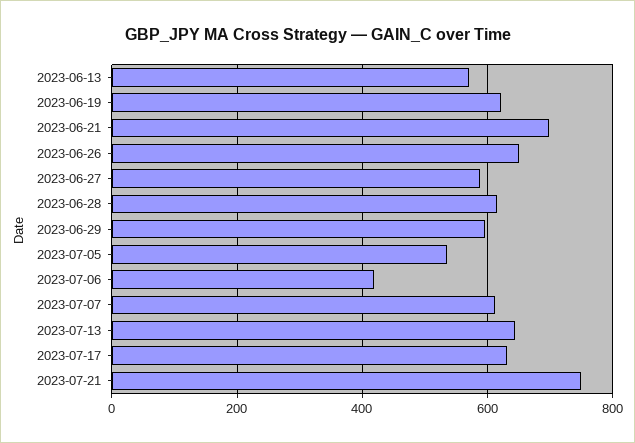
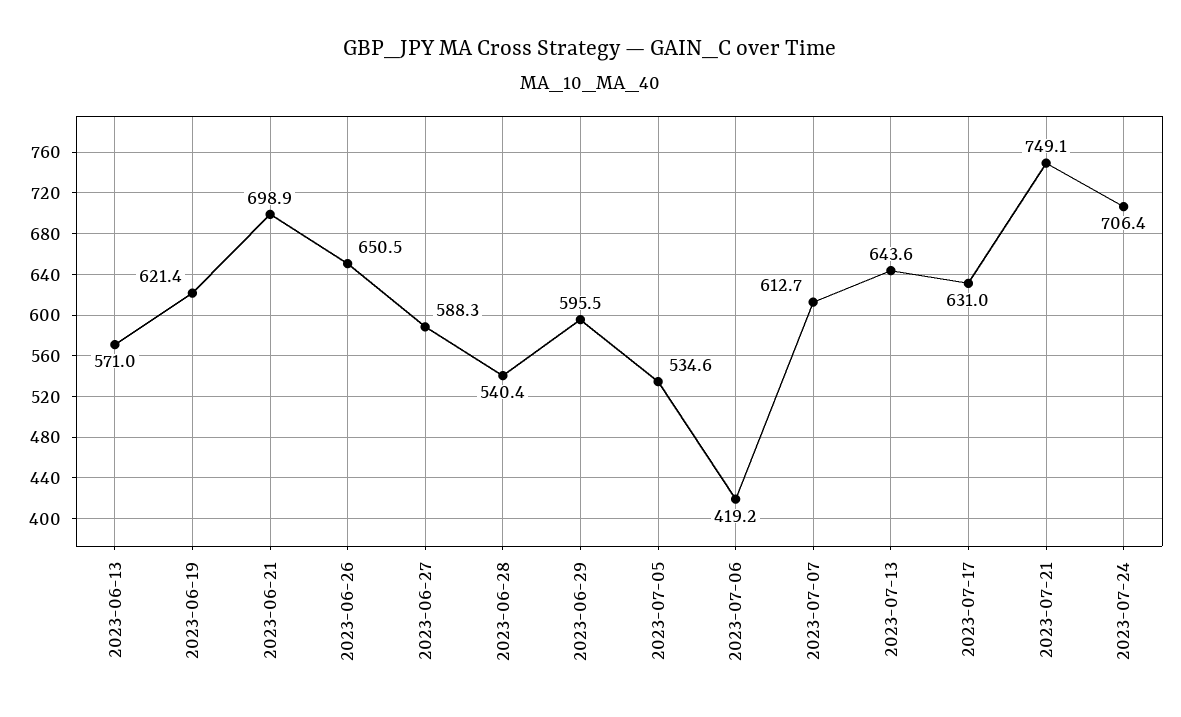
2023-06-28: 620 -> 540.4
2023-07-24: none -> 706.4

